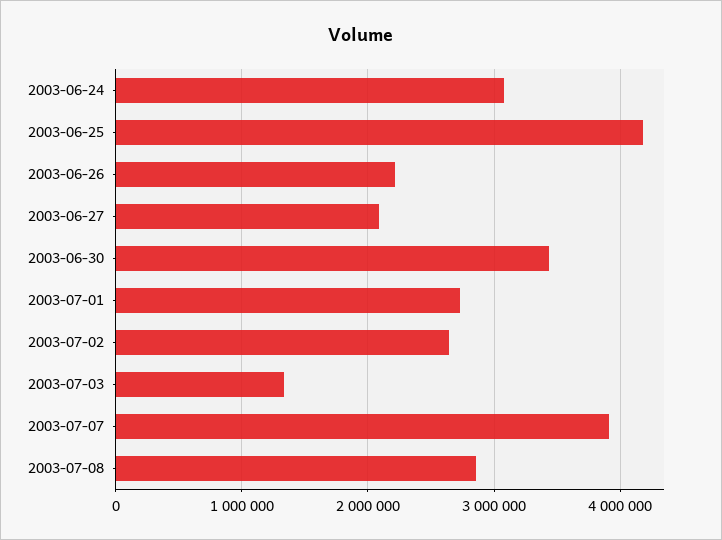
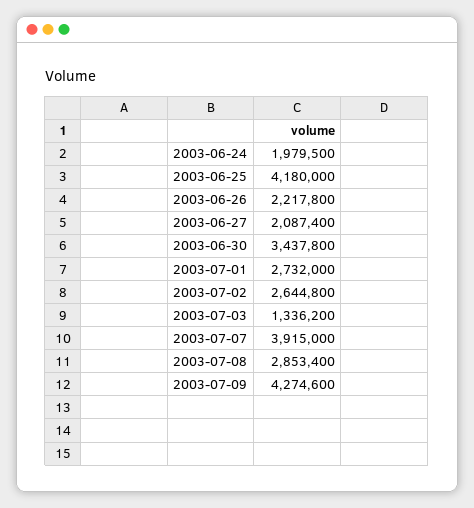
2003-06-24: 3100000 -> 1979500
2003-07-09: none -> 4274600

